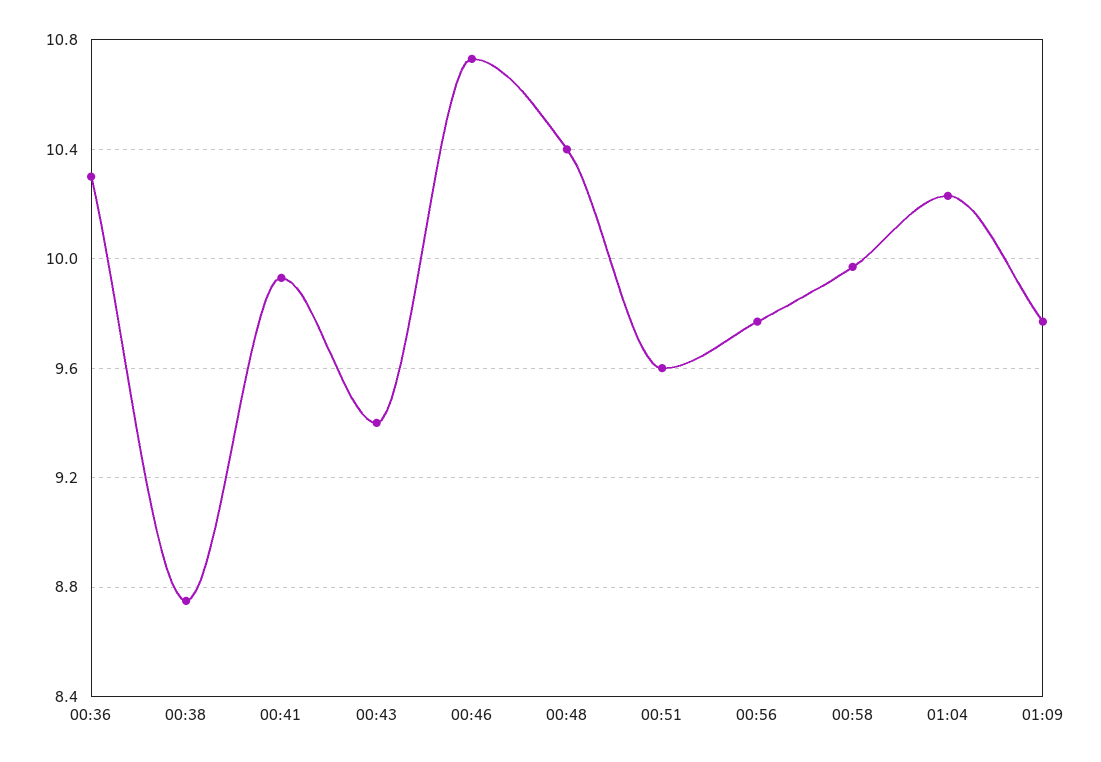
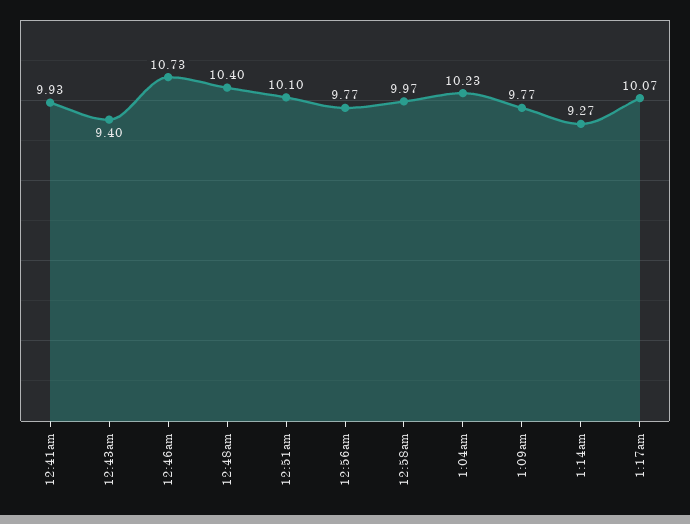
00:36: 10.3 -> none
00:38: 8.75 -> none
00:51: 9.6 -> 10.1
1:14am: none -> 9.27
1:17am: none -> 10.07

